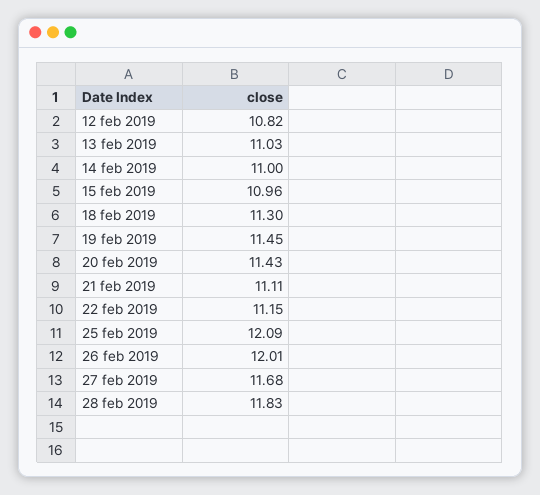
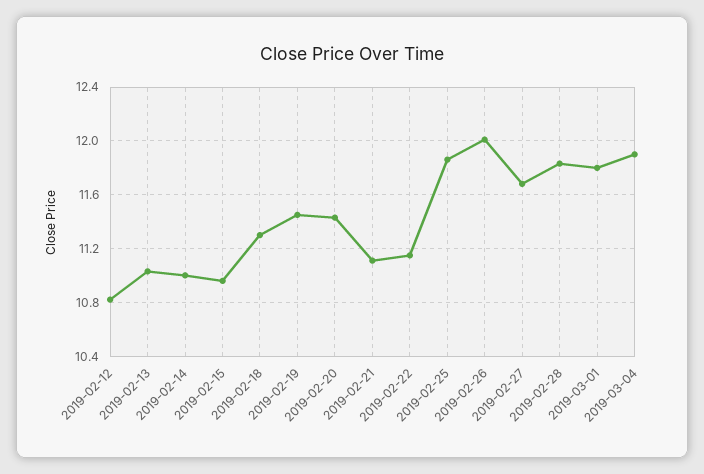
25 feb 2019: 12.09 -> 11.85
2019-03-01: none -> 11.8
2019-03-04: none -> 11.9

